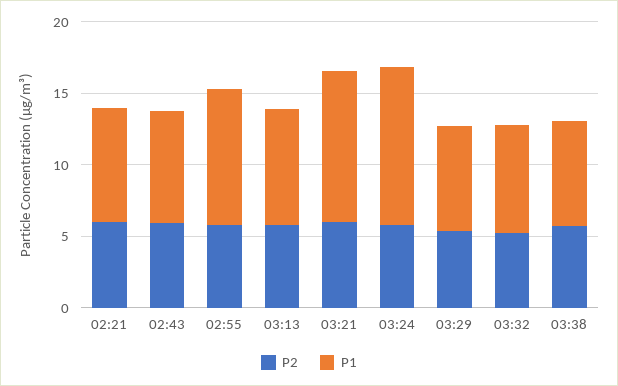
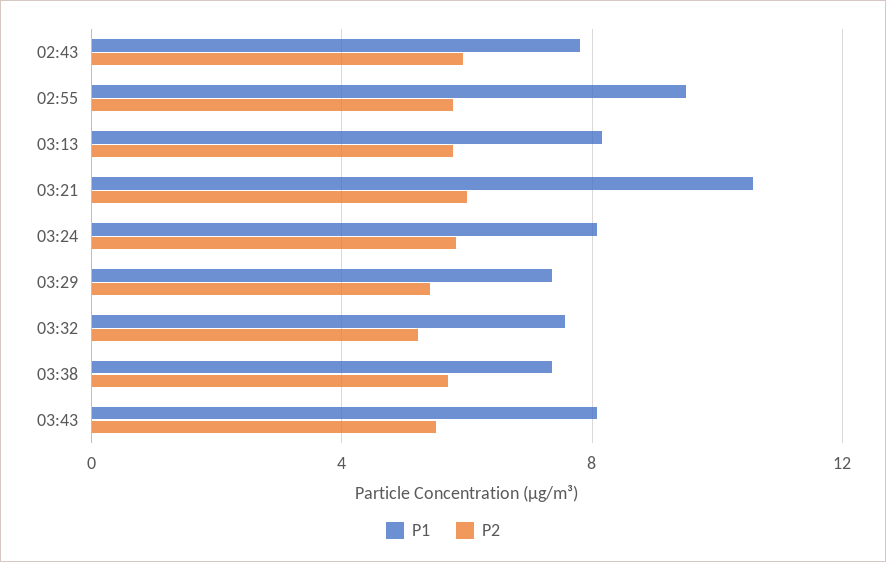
P2, 02:21: 6 -> none
P1, 02:21: 8 -> none
P1, 03:24: 11 -> 8
P1, 03:43: none -> 8
P2, 03:43: none -> 5.5

